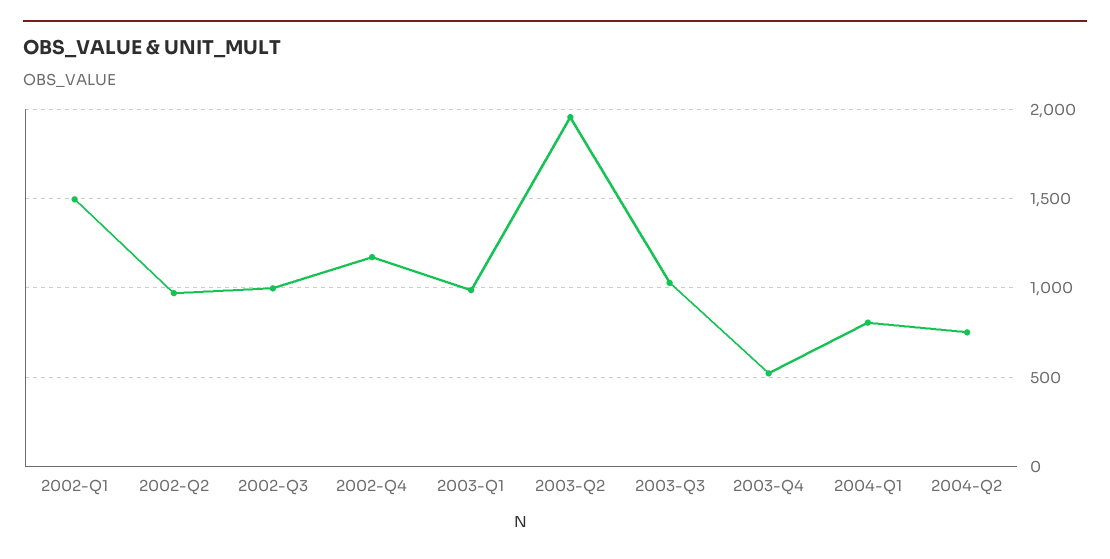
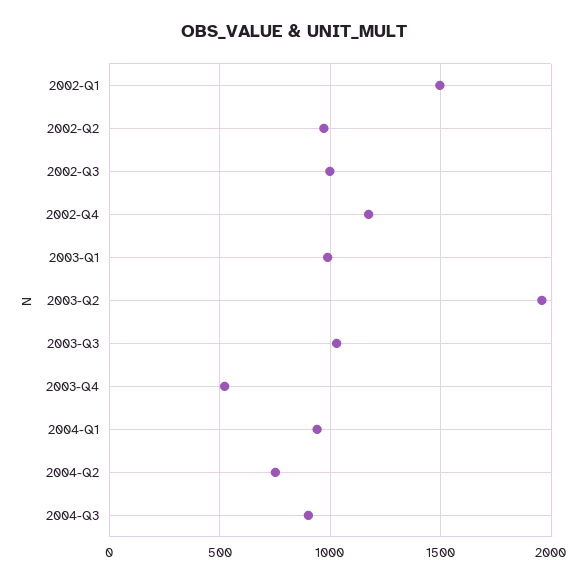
2004-Q1: 800 -> 950
2004-Q3: none -> 900

